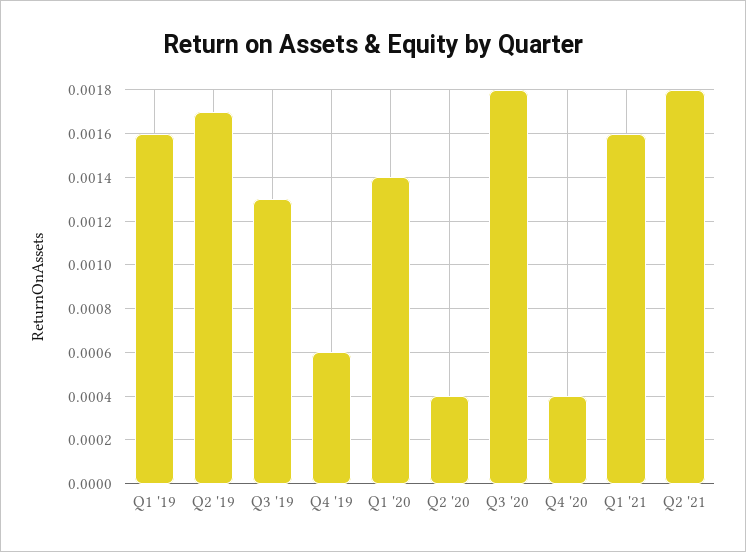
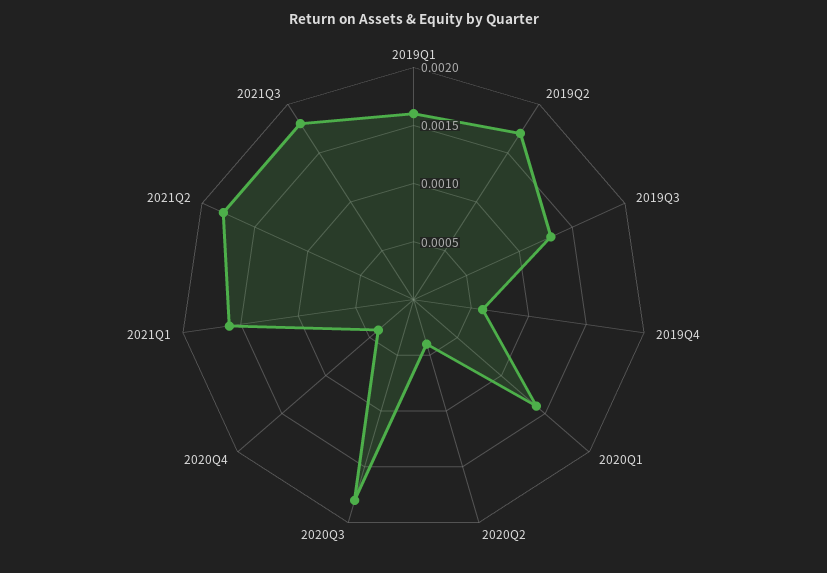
2021Q3: none -> 0.0018

